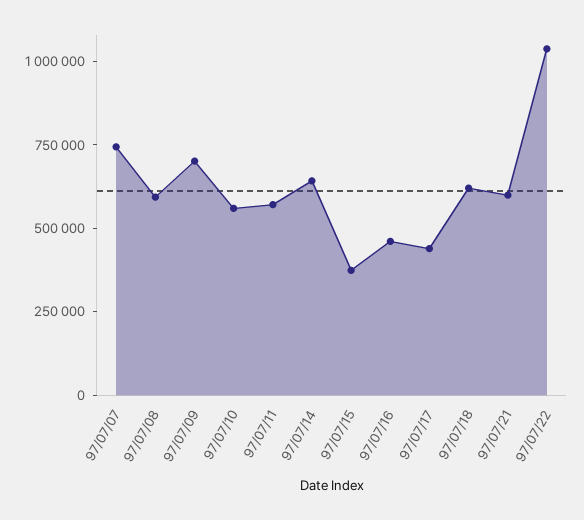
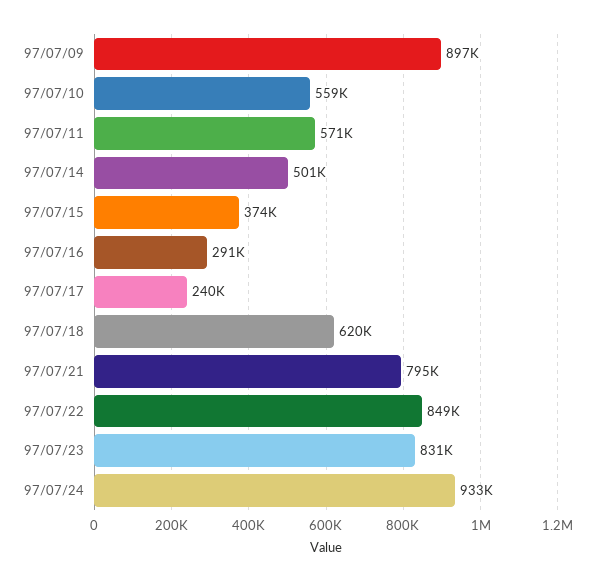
97/07/07: 750000 -> none
97/07/08: 600000 -> none
97/07/09: 700000 -> 897000
97/07/14: 650000 -> 501000
97/07/16: 450000 -> 291000
97/07/17: 450000 -> 240000
97/07/21: 600000 -> 795000
97/07/22: 1050000 -> 849000
97/07/23: none -> 831000
97/07/24: none -> 933000

